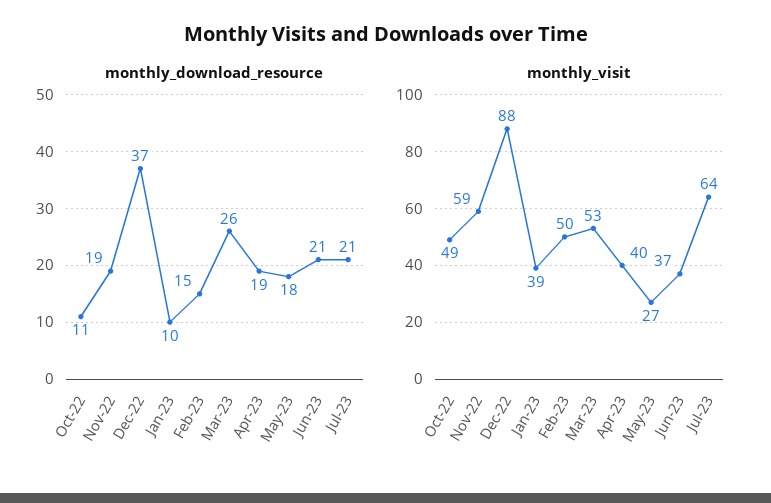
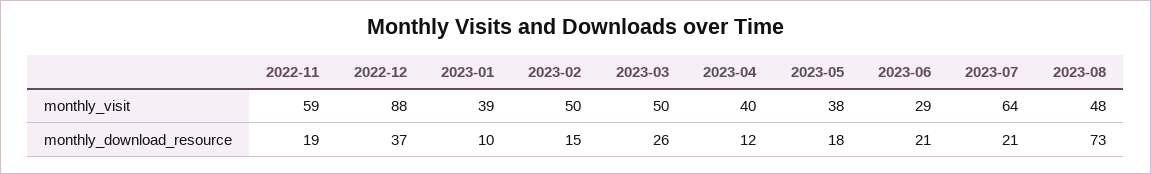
monthly_download_resource, Oct-22: 11 -> none
monthly_download_resource, Apr-23: 19 -> 12
monthly_visit, Oct-22: 49 -> none
monthly_visit, Mar-23: 53 -> 50
monthly_visit, May-23: 27 -> 38
monthly_visit, Jun-23: 37 -> 29
monthly_visit, 2023-08: none -> 48
monthly_download_resource, 2023-08: none -> 73

